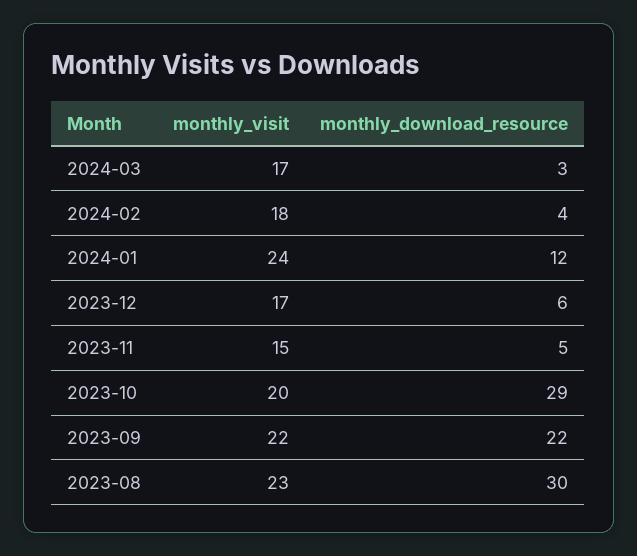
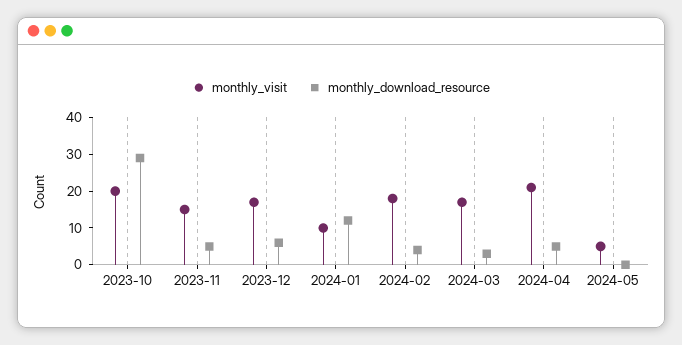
monthly_visit, 2024-01: 24 -> 10
monthly_visit, 2023-09: 22 -> none
monthly_download_resource, 2023-09: 22 -> none
monthly_visit, 2023-08: 23 -> none
monthly_download_resource, 2023-08: 30 -> none
monthly_visit, 2024-04: none -> 20
monthly_download_resource, 2024-04: none -> 5
monthly_visit, 2024-05: none -> 5
monthly_download_resource, 2024-05: none -> 0

